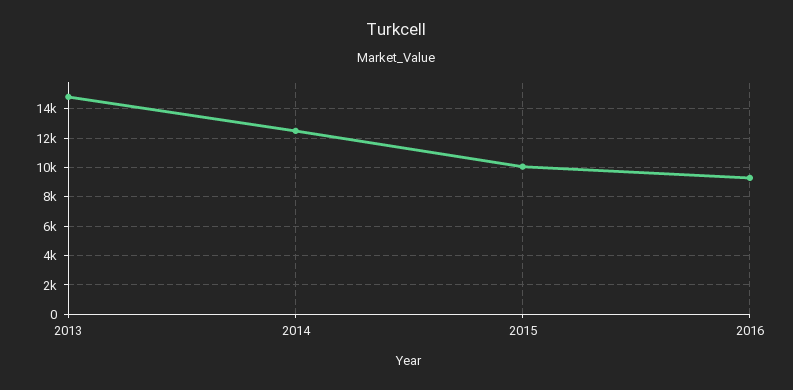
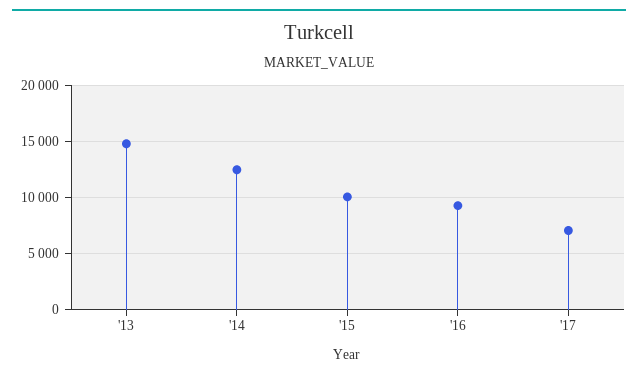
'17: none -> 7000

